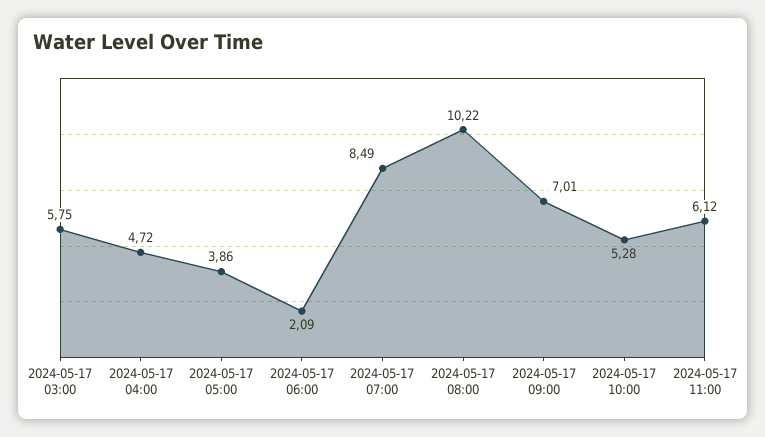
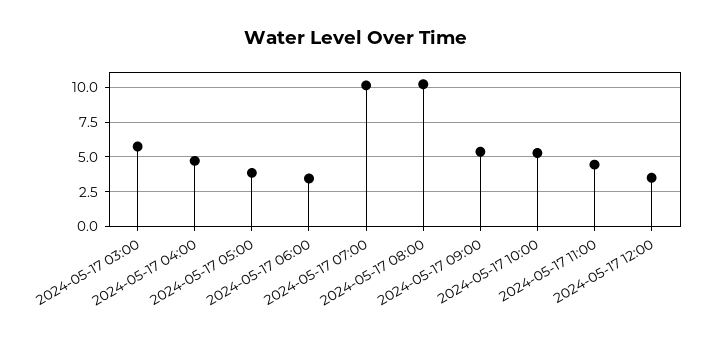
2024-05-17 06:00: 2.09 -> 3.5
2024-05-17 07:00: 8.49 -> 10
2024-05-17 09:00: 7.01 -> 5.5
2024-05-17 11:00: 6.12 -> 4.5
2024-05-17 12:00: none -> 3.5

